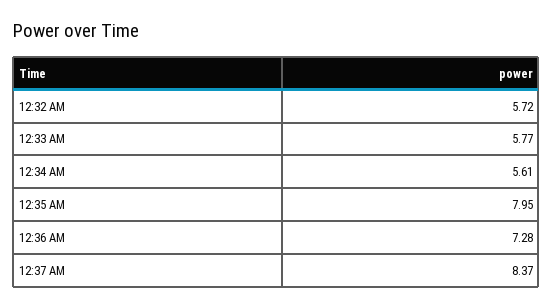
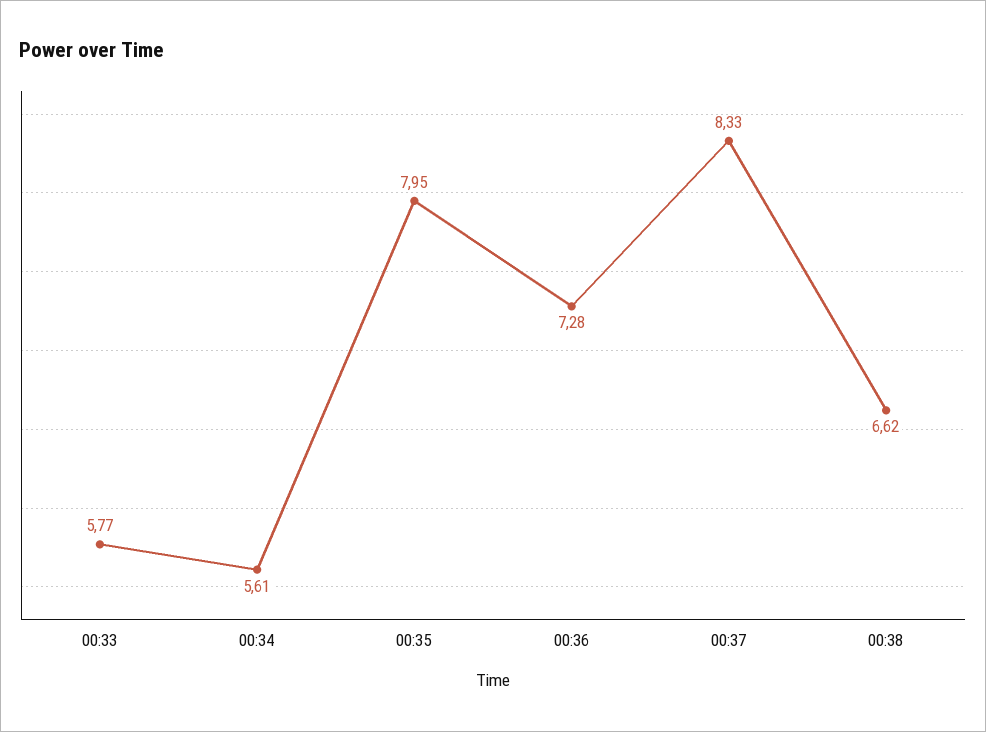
12:32 AM: 5.72 -> none
12:37 AM: 8.37 -> 8.33
00:38: none -> 6.62

